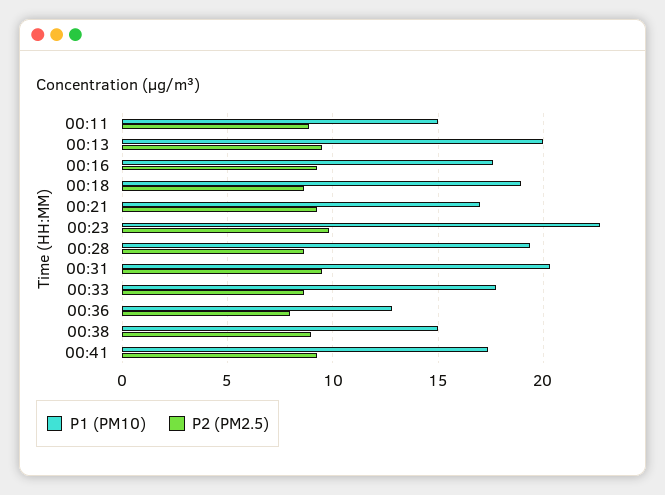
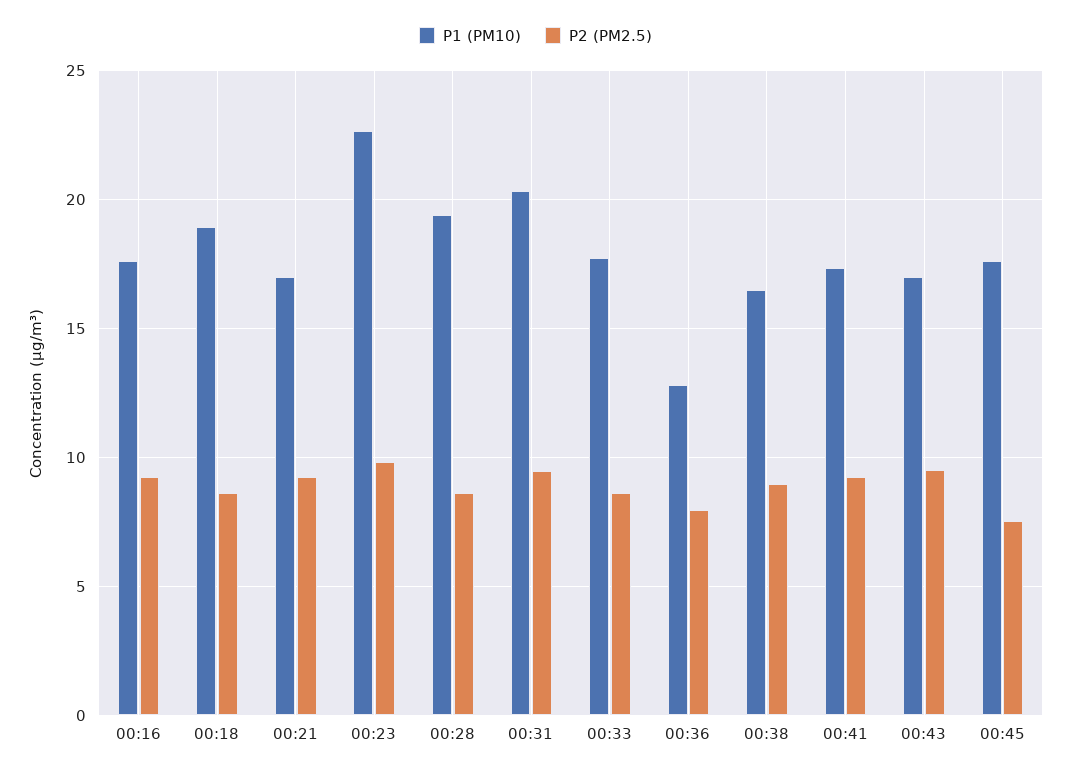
P1 (PM10), 00:11: 15 -> none
P2 (PM2.5), 00:11: 9 -> none
P1 (PM10), 00:13: 20 -> none
P2 (PM2.5), 00:13: 9.5 -> none
P1 (PM10), 00:38: 15 -> 16.5
P1 (PM10), 00:43: none -> 17
P2 (PM2.5), 00:43: none -> 9.5
P1 (PM10), 00:45: none -> 17.5
P2 (PM2.5), 00:45: none -> 7.5

